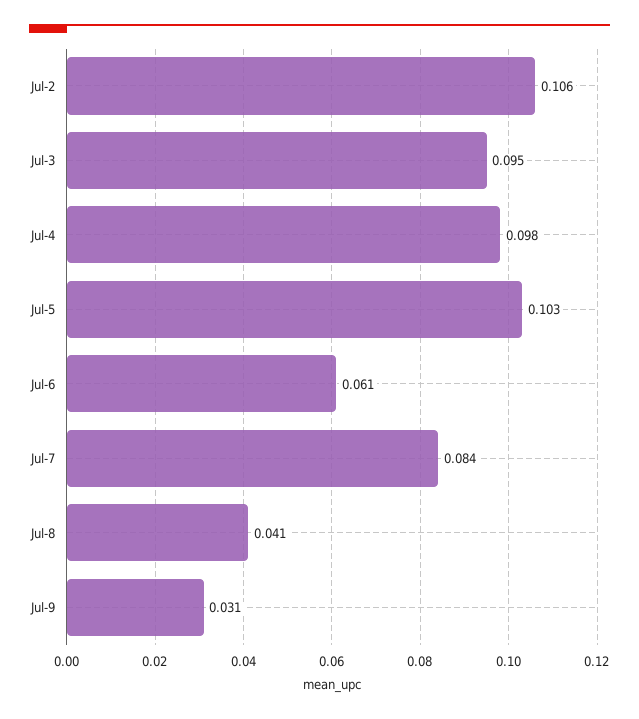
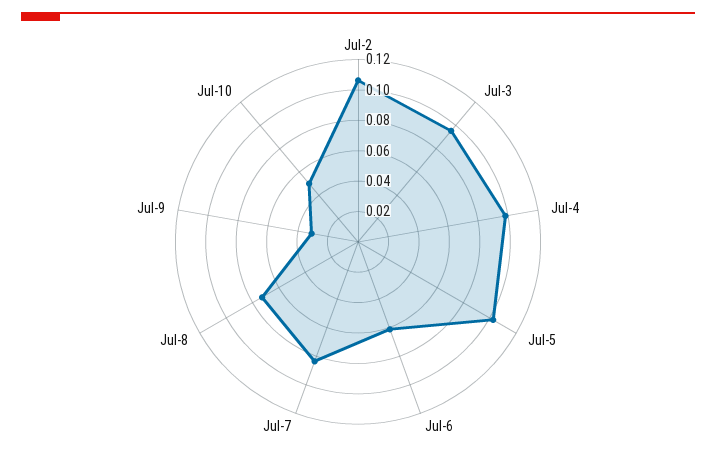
Jul-8: 0.041 -> 0.07
Jul-10: none -> 0.05

